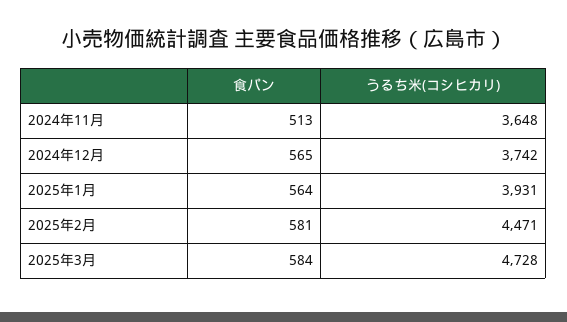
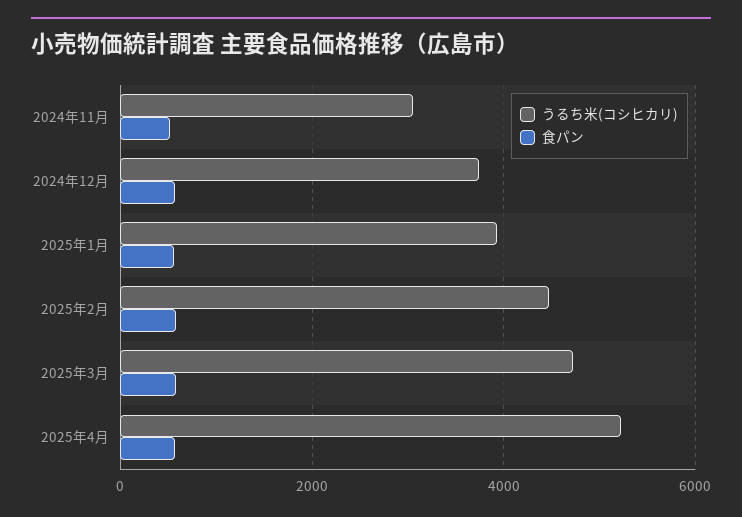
うるち米(コシヒカリ), 2024年11月: 3648 -> 3000
うるち米(コシヒカリ), 2025年4月: none -> 5200
食パン, 2025年4月: none -> 600

